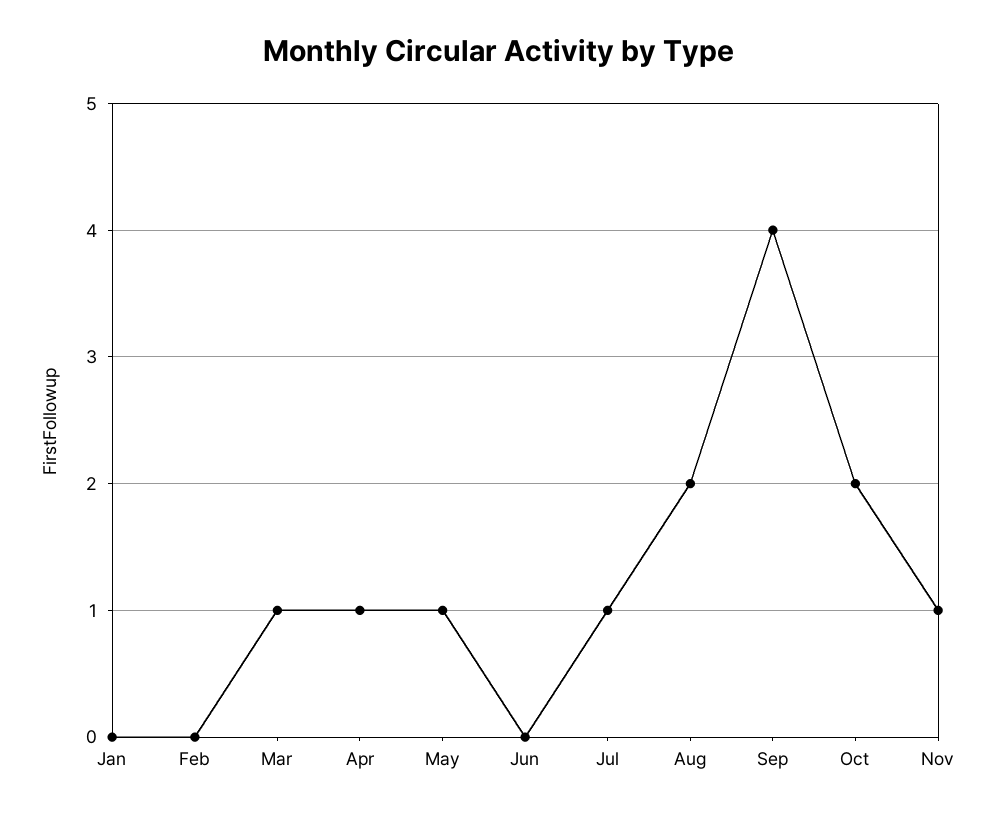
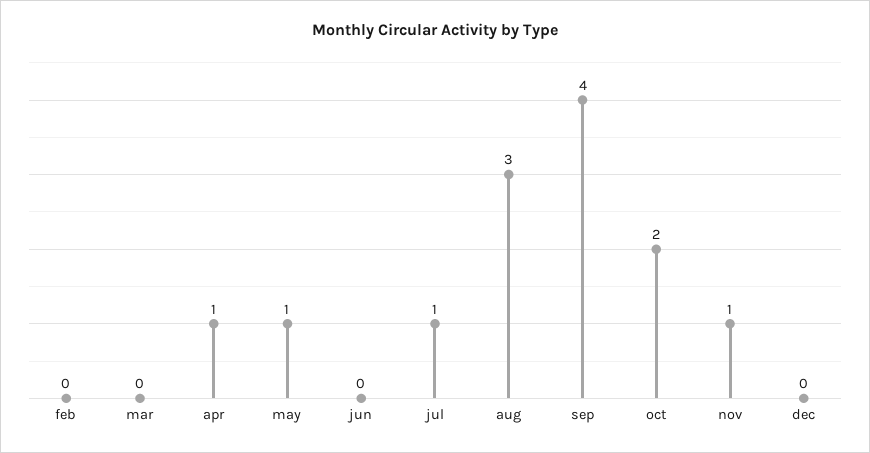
Jan: 0 -> none
Mar: 1 -> 0
Aug: 2 -> 3
dec: none -> 0

